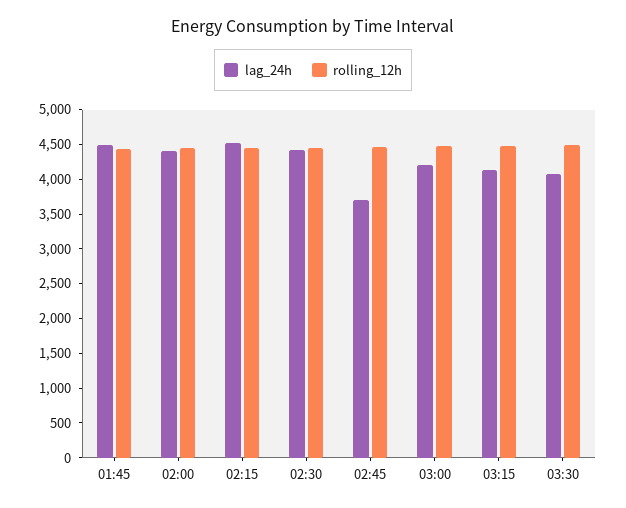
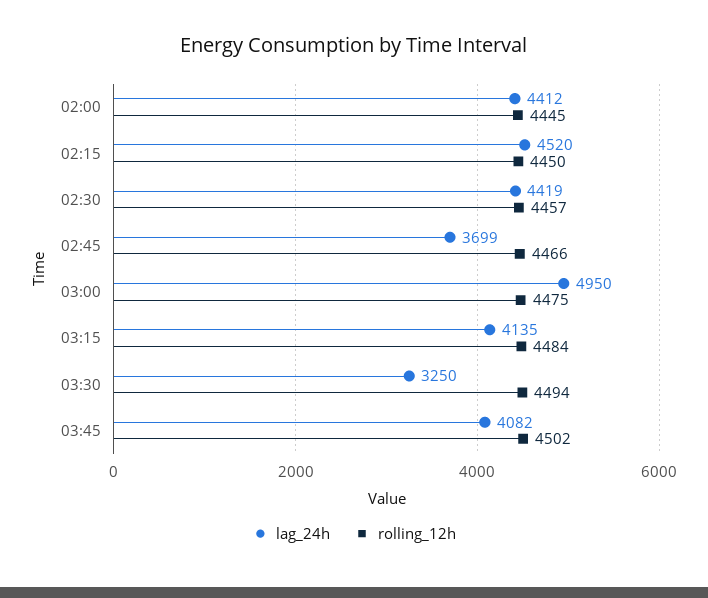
lag_24h, 01:45: 4500 -> none
rolling_12h, 01:45: 4500 -> none
lag_24h, 03:00: 4250 -> 4950
lag_24h, 03:30: 4000 -> 3250
lag_24h, 03:45: none -> 4082
rolling_12h, 03:45: none -> 4502

